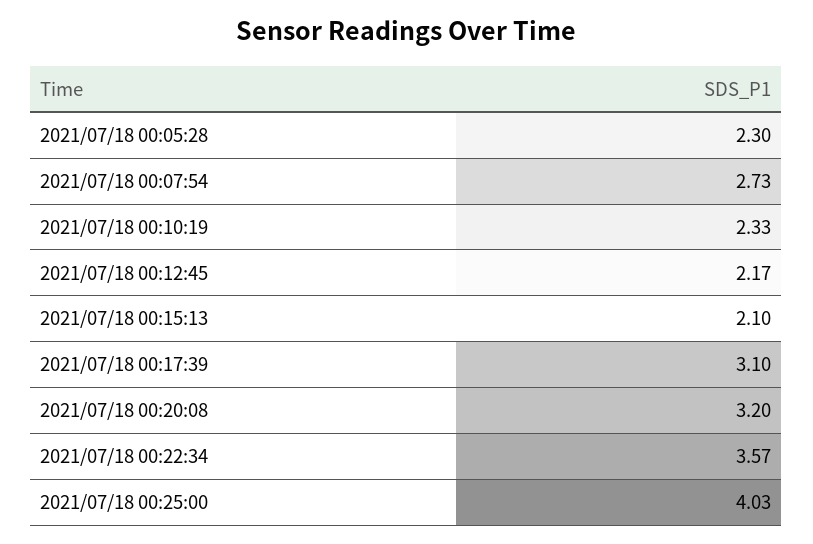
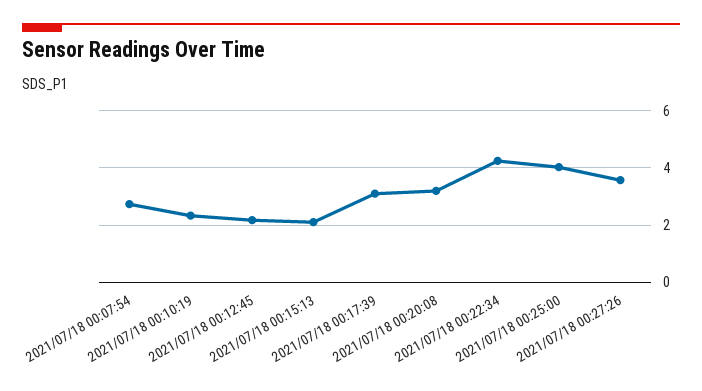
2021/07/18 00:05:28: 2.3 -> none
2021/07/18 00:22:34: 3.57 -> 4.25
2021/07/18 00:27:26: none -> 3.5

